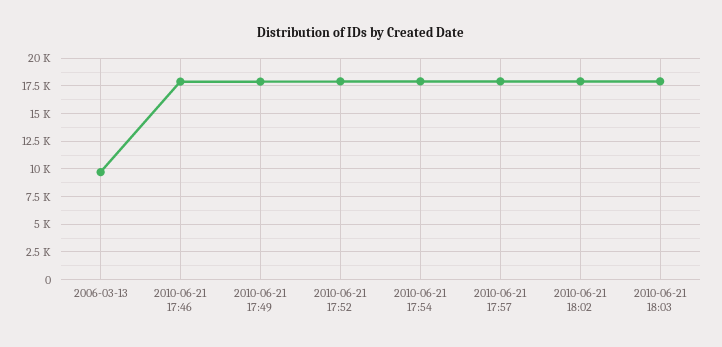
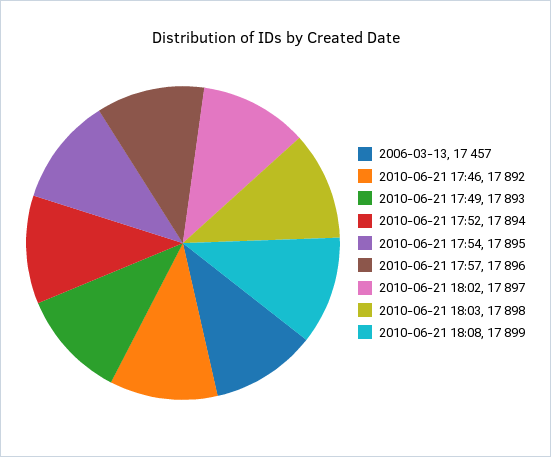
2006-03-13: 10000 -> 17457
2010-06-21 18:08: none -> 17899

